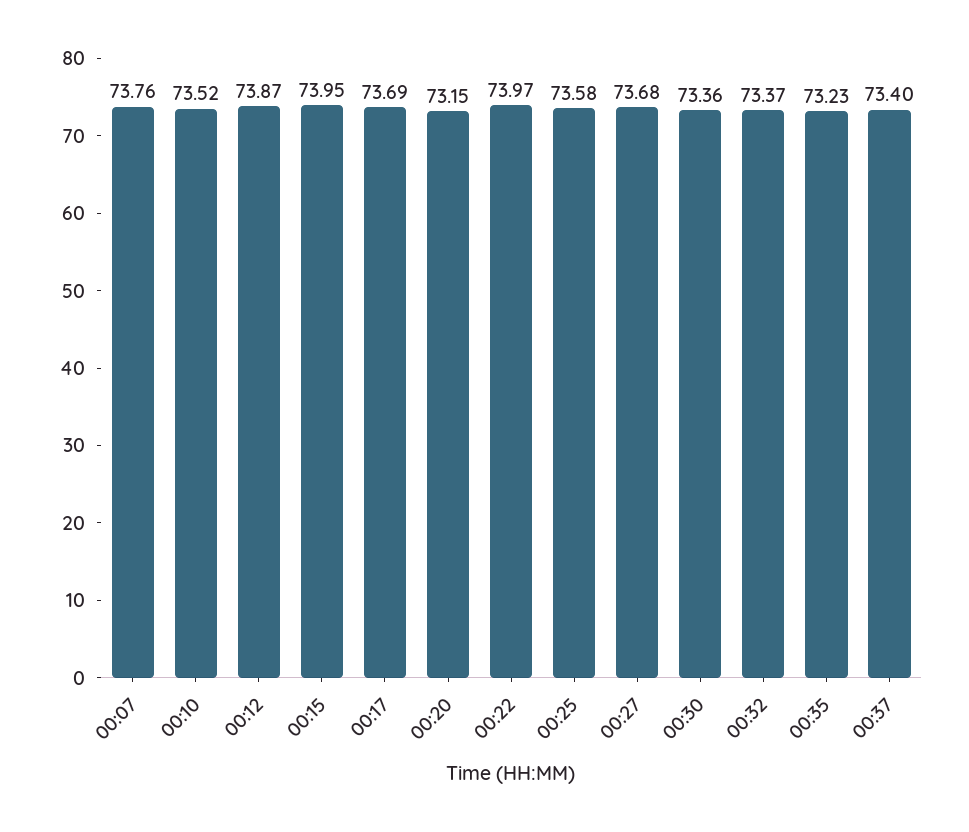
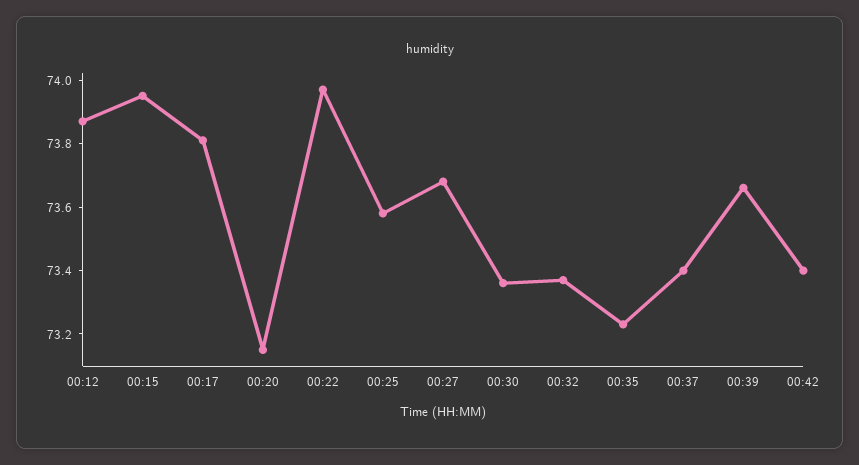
00:07: 73.76 -> none
00:10: 73.52 -> none
00:17: 73.69 -> 73.8
00:39: none -> 73.65
00:42: none -> 73.4

